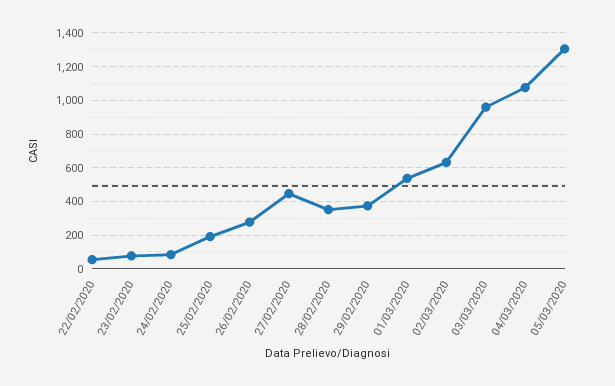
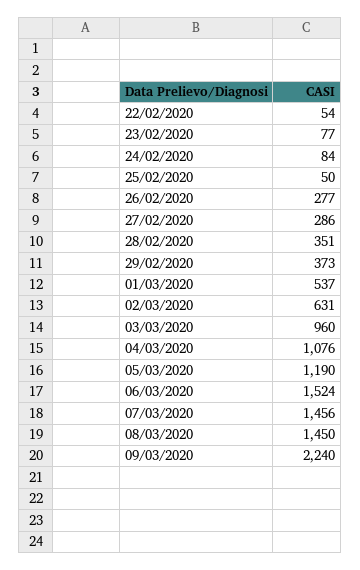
25/02/2020: 200 -> 50
27/02/2020: 450 -> 286
05/03/2020: 1300 -> 1190
06/03/2020: none -> 1524
07/03/2020: none -> 1456
08/03/2020: none -> 1450
09/03/2020: none -> 2240

